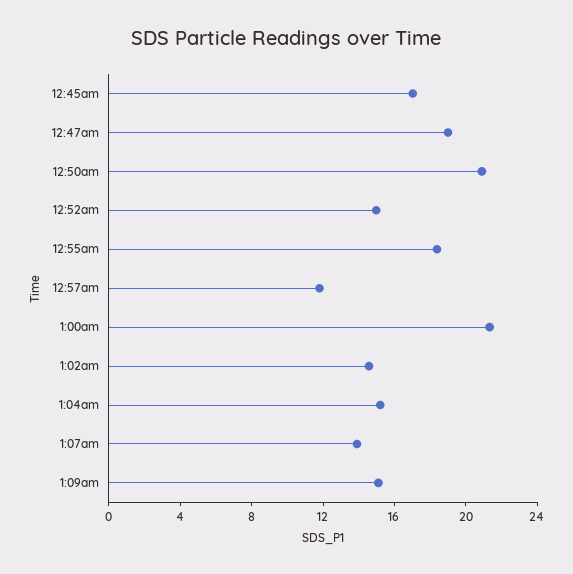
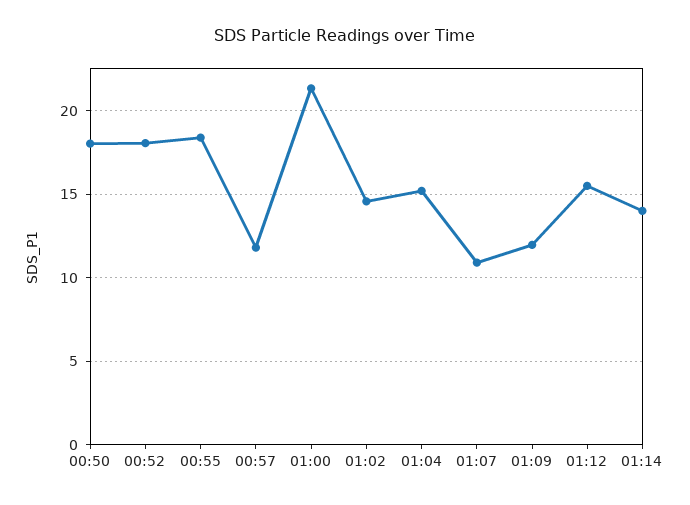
12:45am: 17 -> none
12:47am: 19 -> none
12:50am: 21 -> 18
12:52am: 15 -> 18
1:07am: 14 -> 11
1:09am: 15 -> 12
01:12: none -> 15.5
01:14: none -> 14

